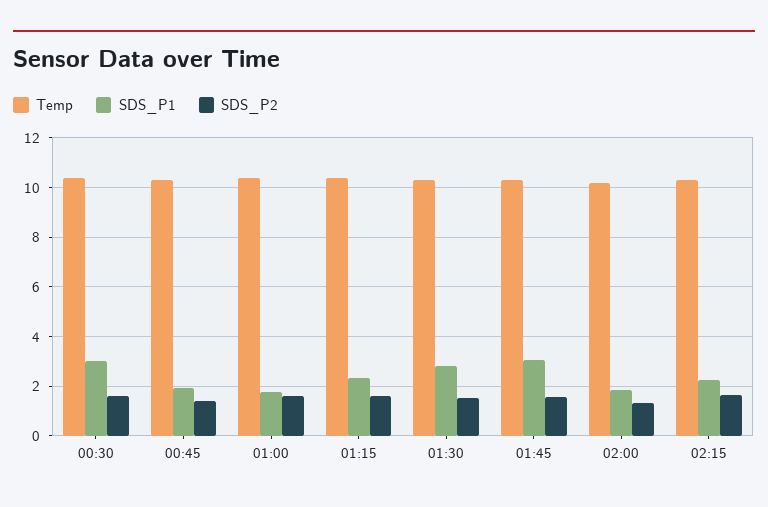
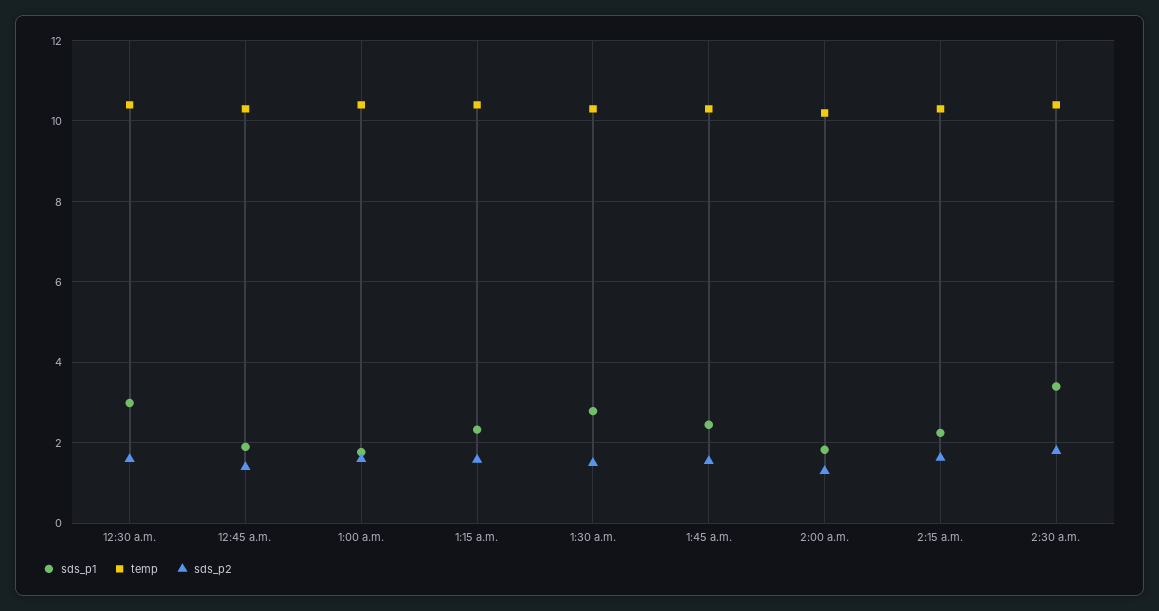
SDS_P1, 01:45: 3 -> 2.4
SDS_P1, 2:30 a.m.: none -> 3.4
Temp, 2:30 a.m.: none -> 10.4
SDS_P2, 2:30 a.m.: none -> 1.8

